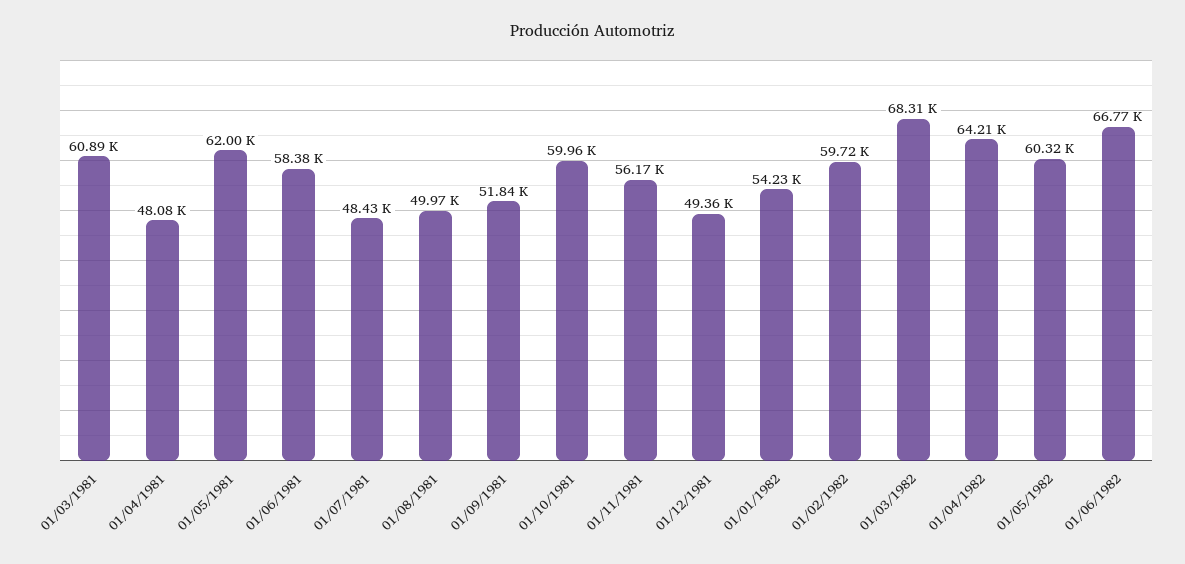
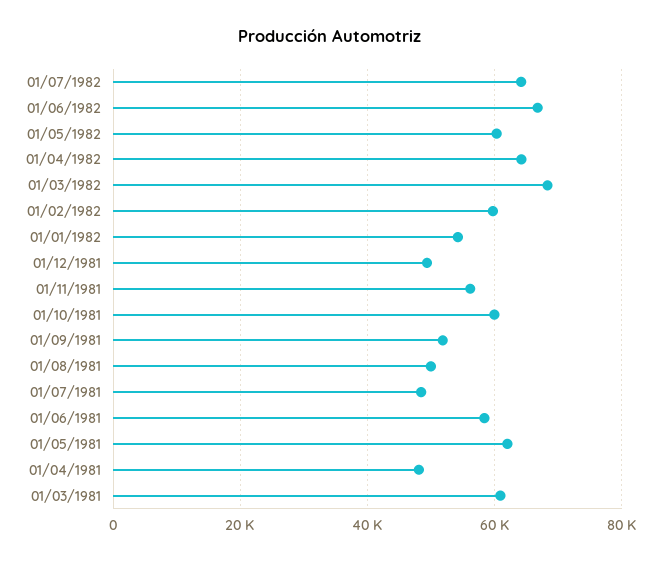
01/07/1982: none -> 64000

